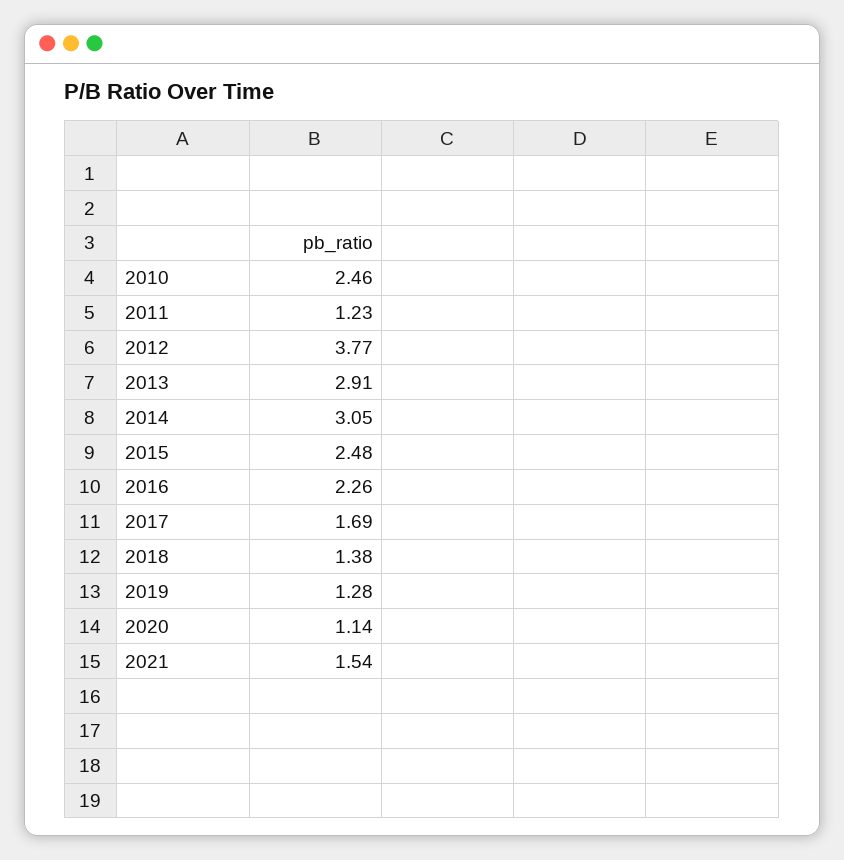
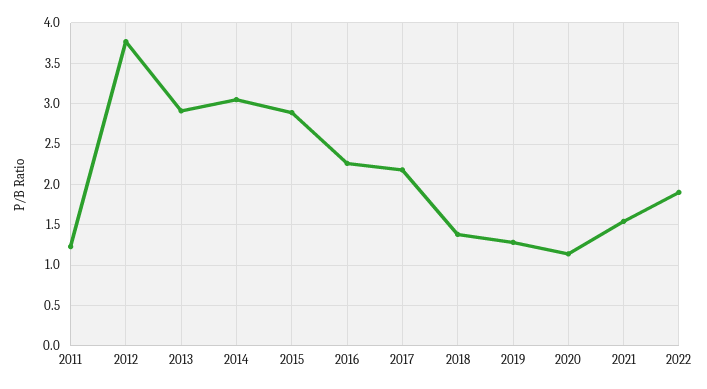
2010: 2.46 -> none
2015: 2.48 -> 2.9
2017: 1.69 -> 2.2
2022: none -> 1.9

